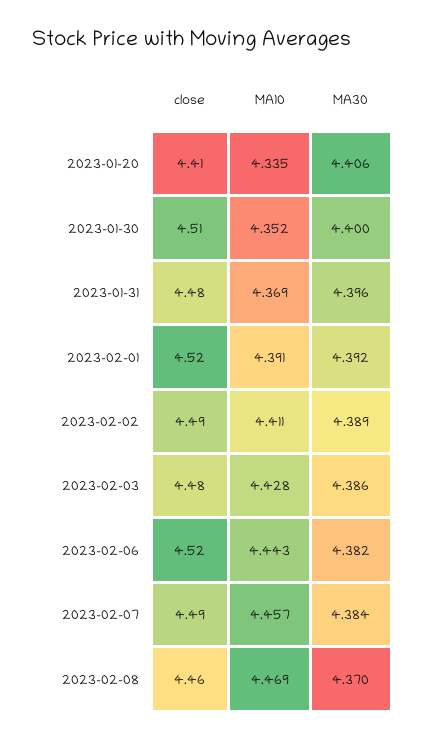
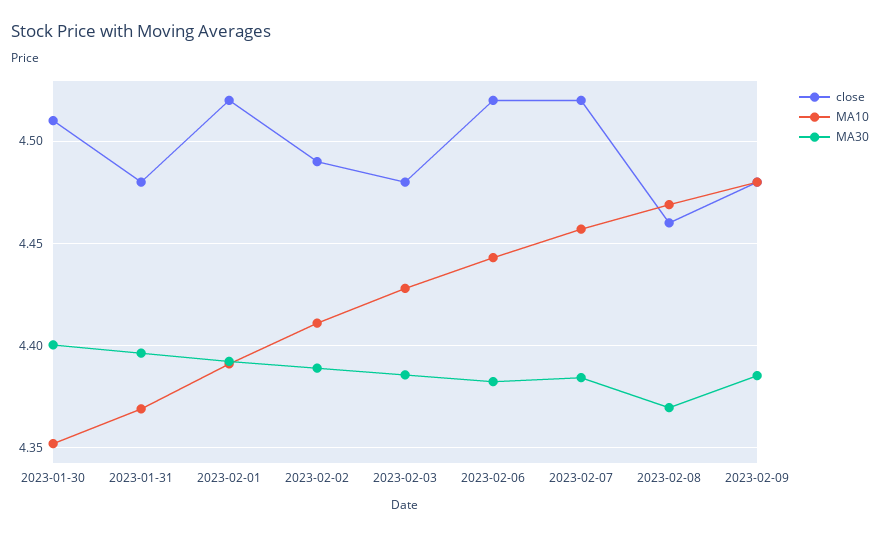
close, 2023-01-20: 4.41 -> none
MA10, 2023-01-20: 4.335 -> none
MA30, 2023-01-20: 4.406 -> none
close, 2023-02-07: 4.49 -> 4.52
close, 2023-02-09: none -> 4.48
MA10, 2023-02-09: none -> 4.48
MA30, 2023-02-09: none -> 4.385

